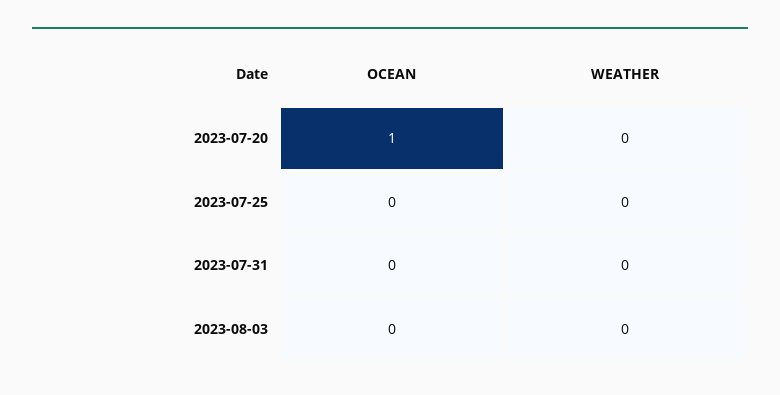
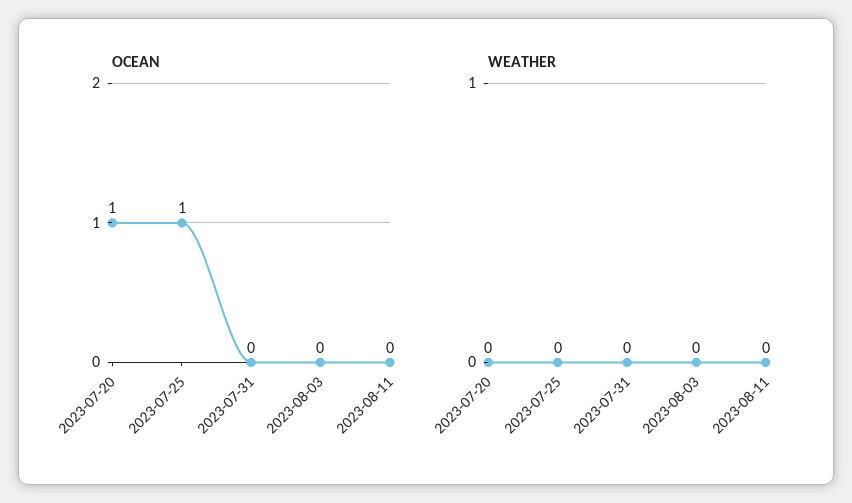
OCEAN, 2023-07-25: 0 -> 1
OCEAN, 2023-08-11: none -> 0
WEATHER, 2023-08-11: none -> 0

